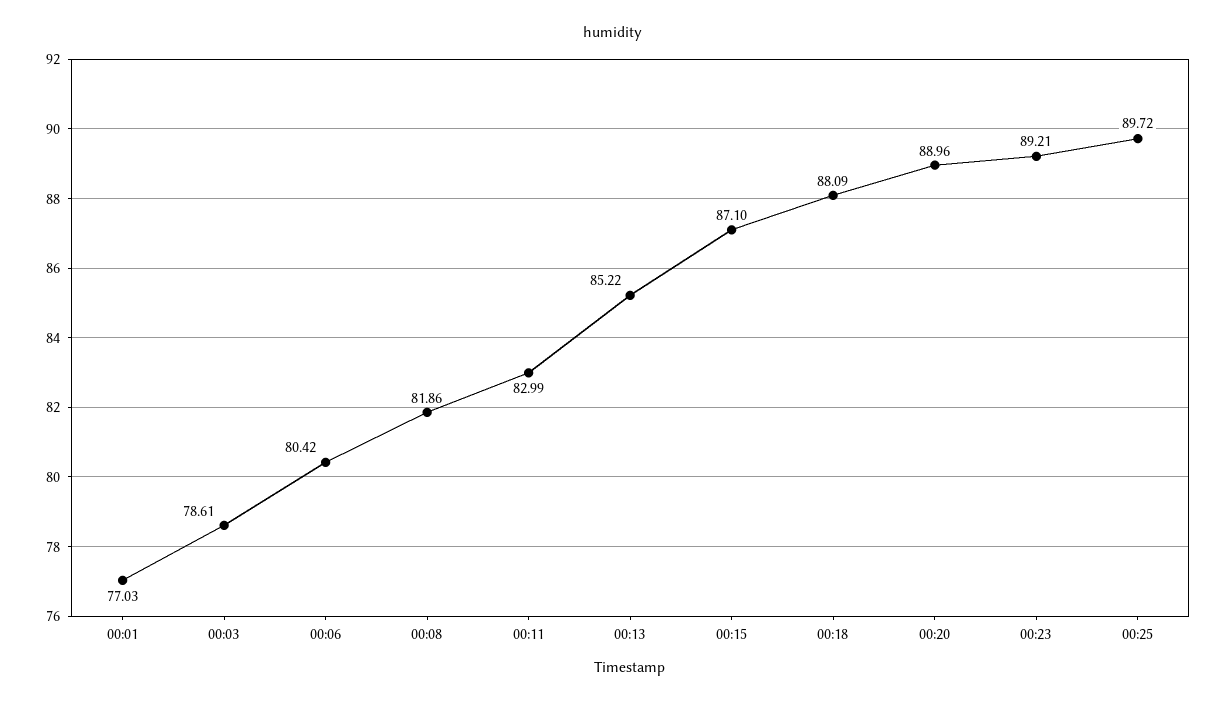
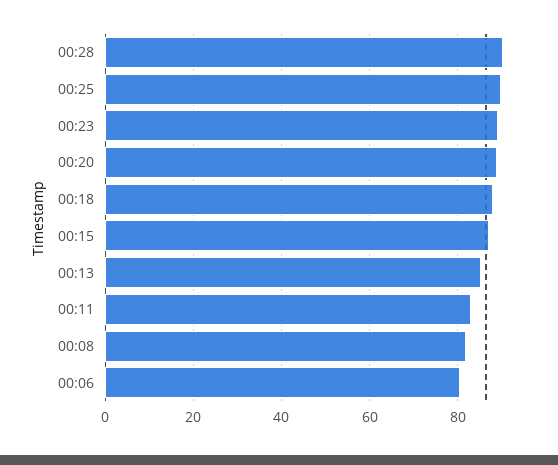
00:01: 77.03 -> none
00:03: 78.61 -> none
00:28: none -> 90

